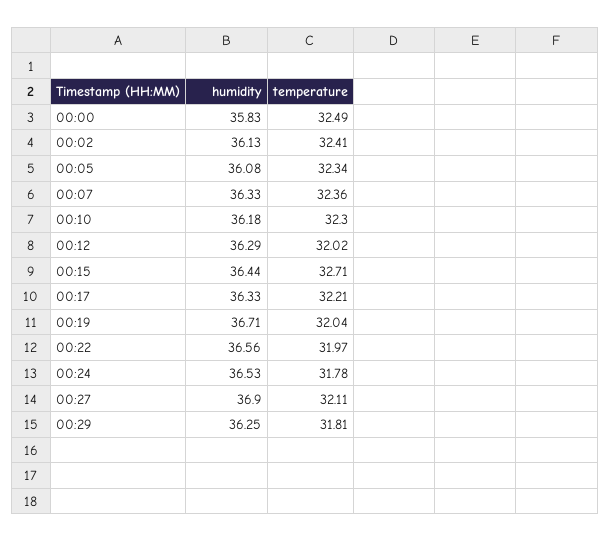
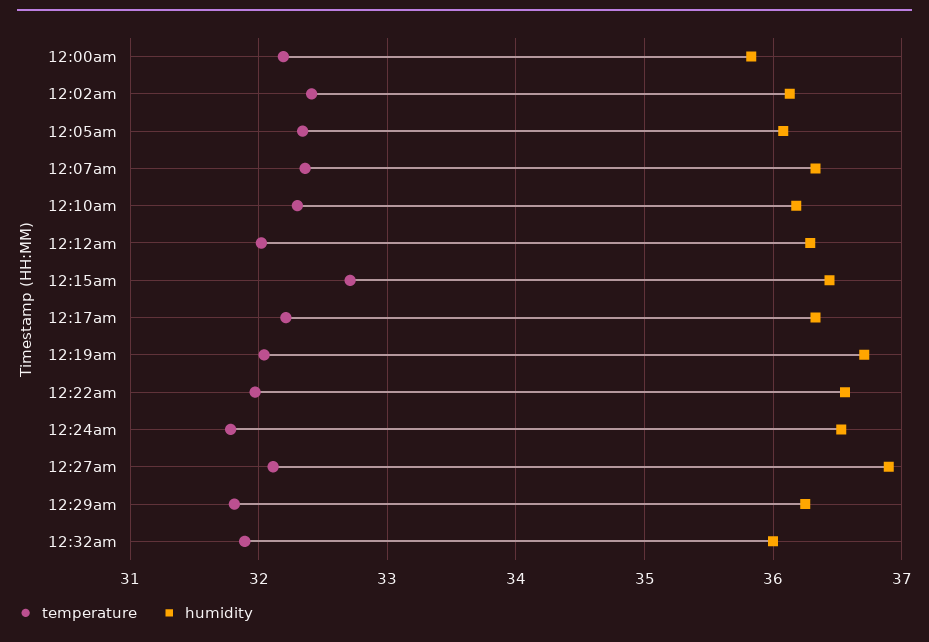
temperature, 00:00: 32.49 -> 32.2
temperature, 12:32am: none -> 31.9
humidity, 12:32am: none -> 36

